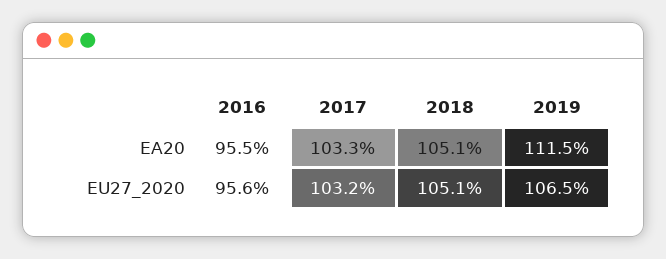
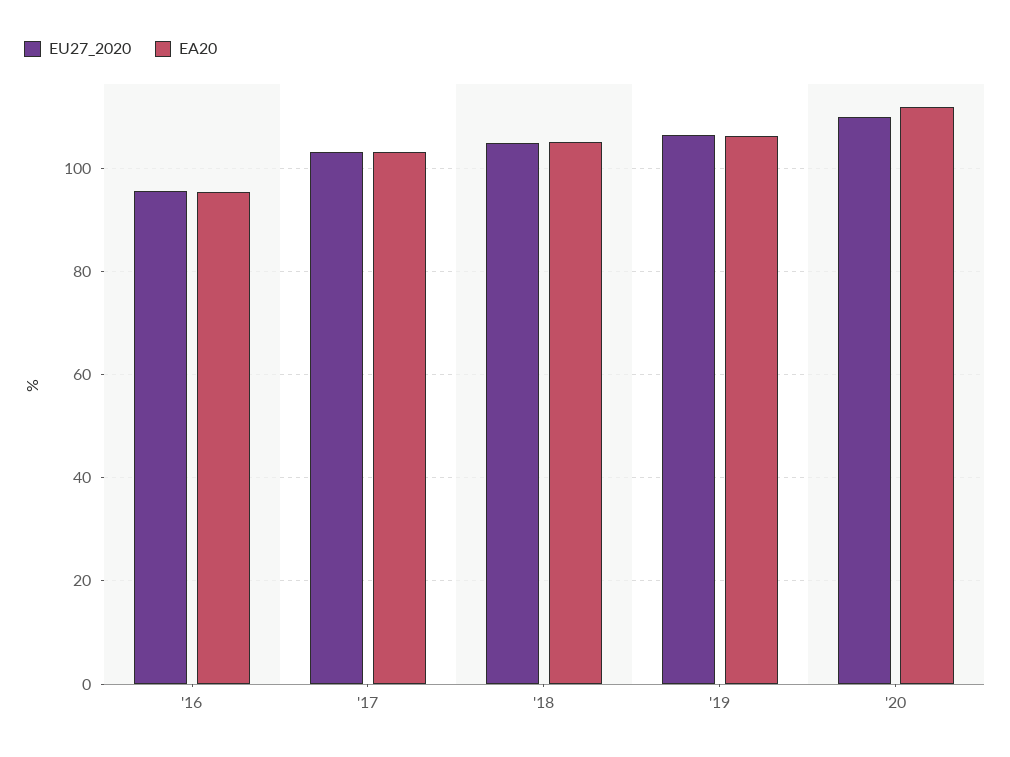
EA20, 2019: 111.5 -> 106
EU27_2020, '20: none -> 110
EA20, '20: none -> 112

